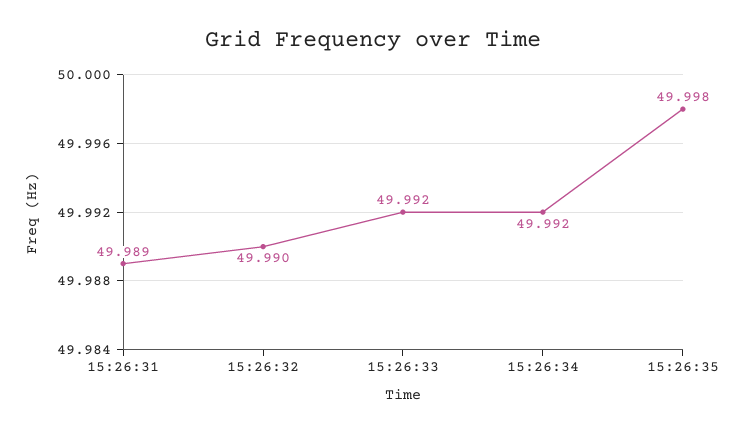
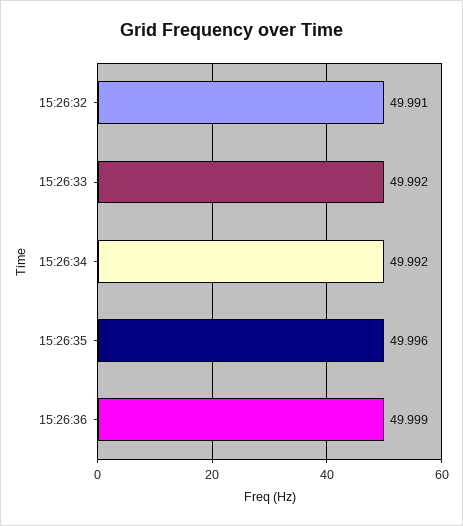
15:26:31: 49.989 -> none
15:26:32: 49.99 -> 49.991
15:26:35: 49.998 -> 49.996
15:26:36: none -> 49.999

